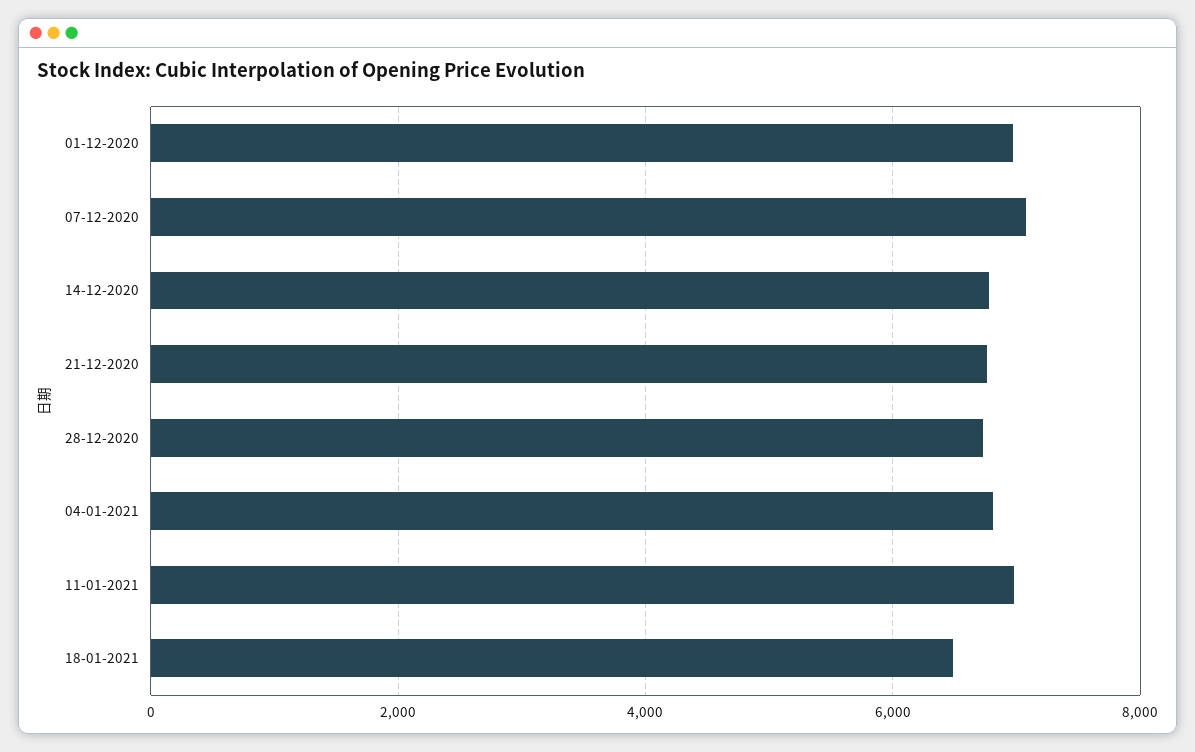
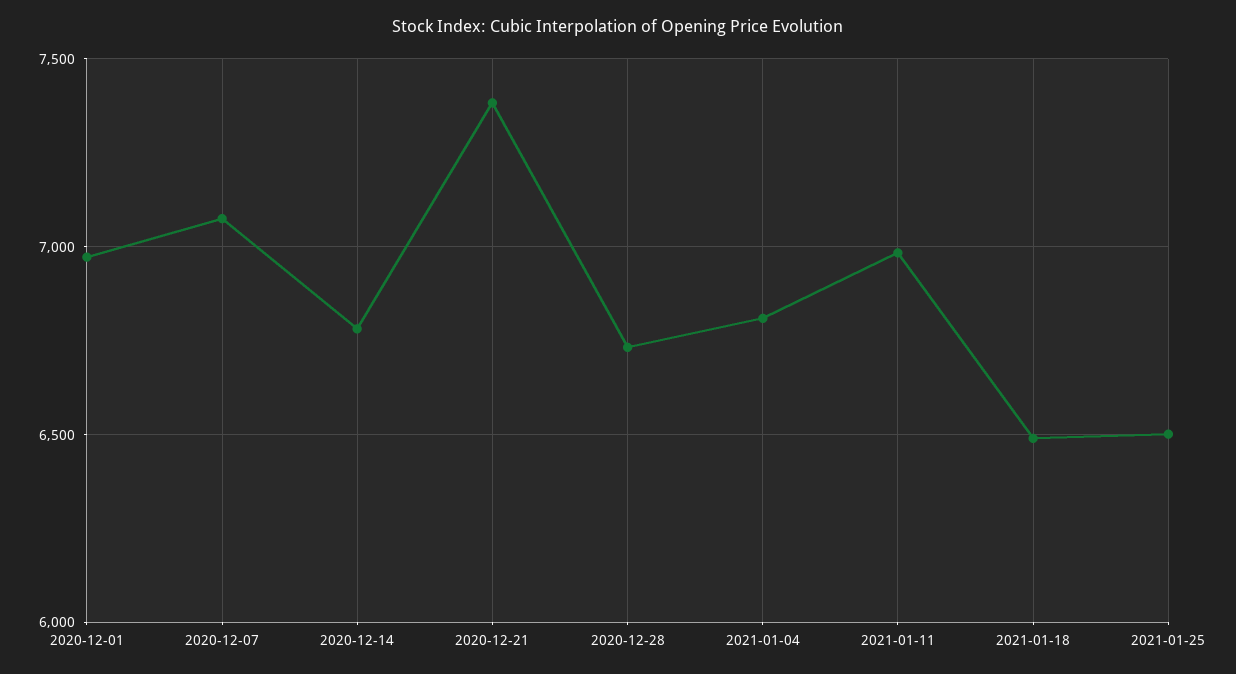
21-12-2020: 6800 -> 7400
2021-01-25: none -> 6500

